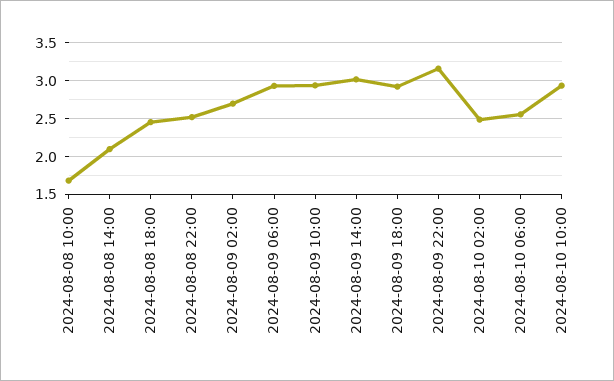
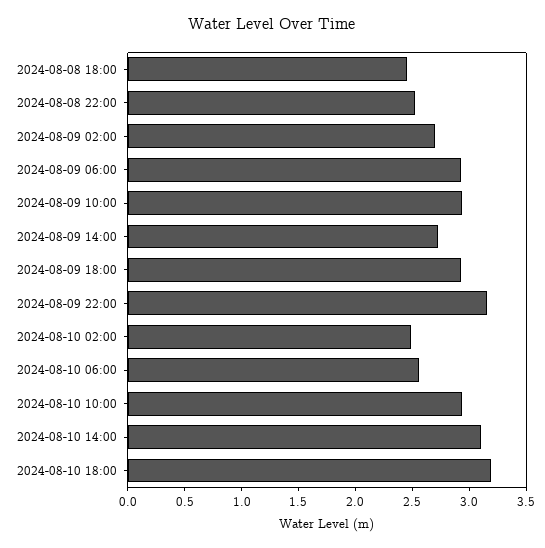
2024-08-08 10:00: 1.7 -> none
2024-08-08 14:00: 2.1 -> none
2024-08-09 14:00: 3 -> 2.7
2024-08-10 14:00: none -> 3.1
2024-08-10 18:00: none -> 3.2

